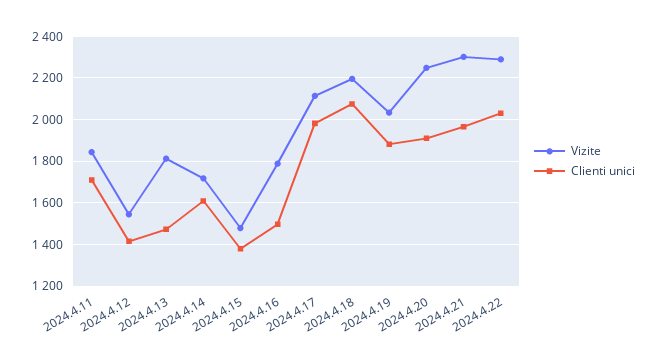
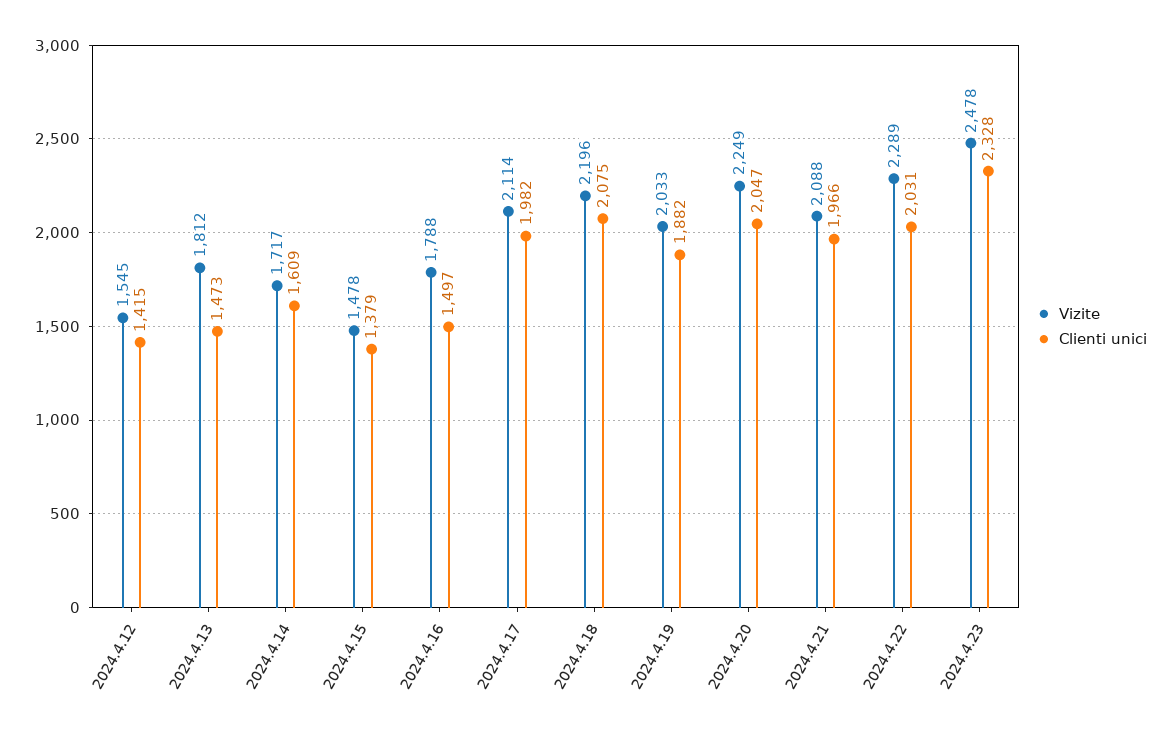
Vizite, 2024.4.11: 1850 -> none
Clienti unici, 2024.4.11: 1700 -> none
Clienti unici, 2024.4.20: 1900 -> 2047
Vizite, 2024.4.21: 2300 -> 2088
Vizite, 2024.4.23: none -> 2478
Clienti unici, 2024.4.23: none -> 2328

